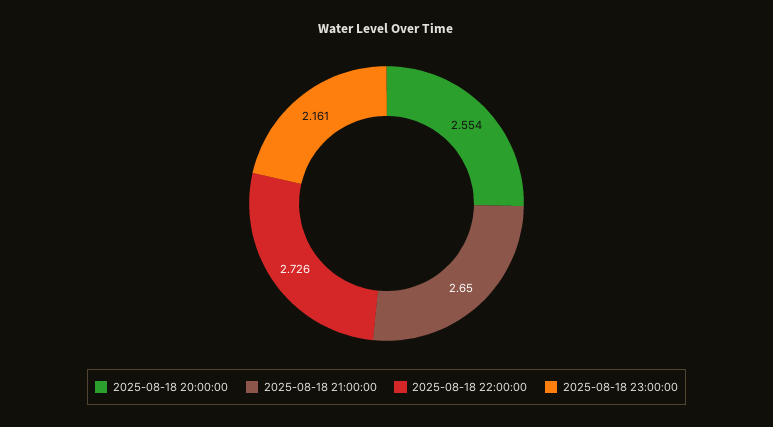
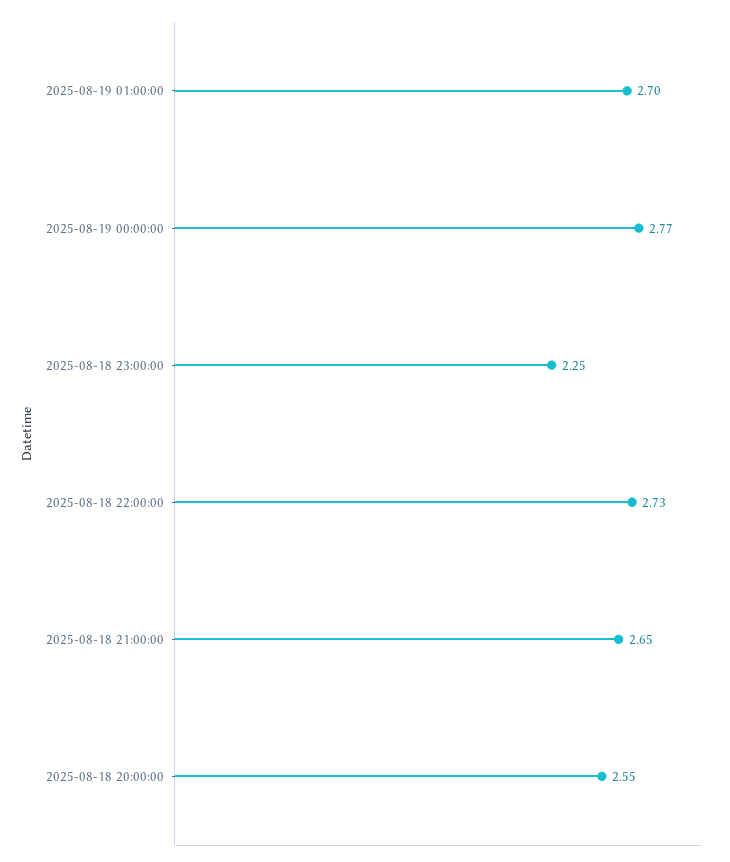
2025-08-18 23:00:00: 2.161 -> 2.25
2025-08-19 01:00:00: none -> 2.7
2025-08-19 00:00:00: none -> 2.77

